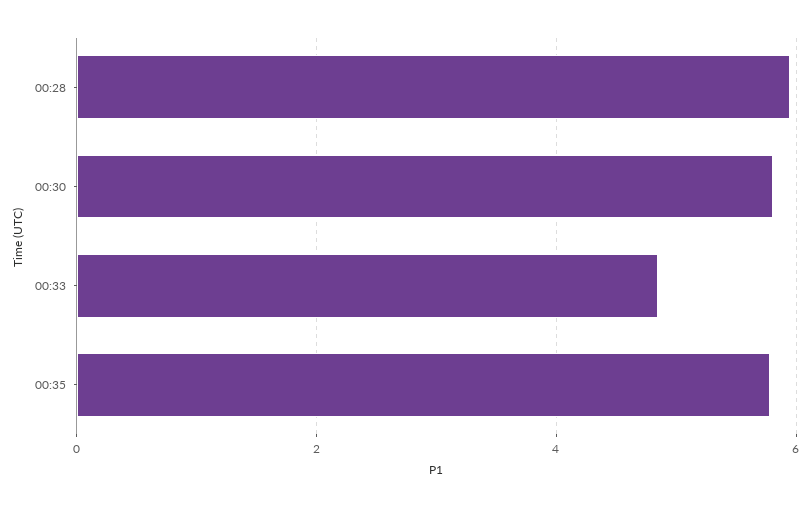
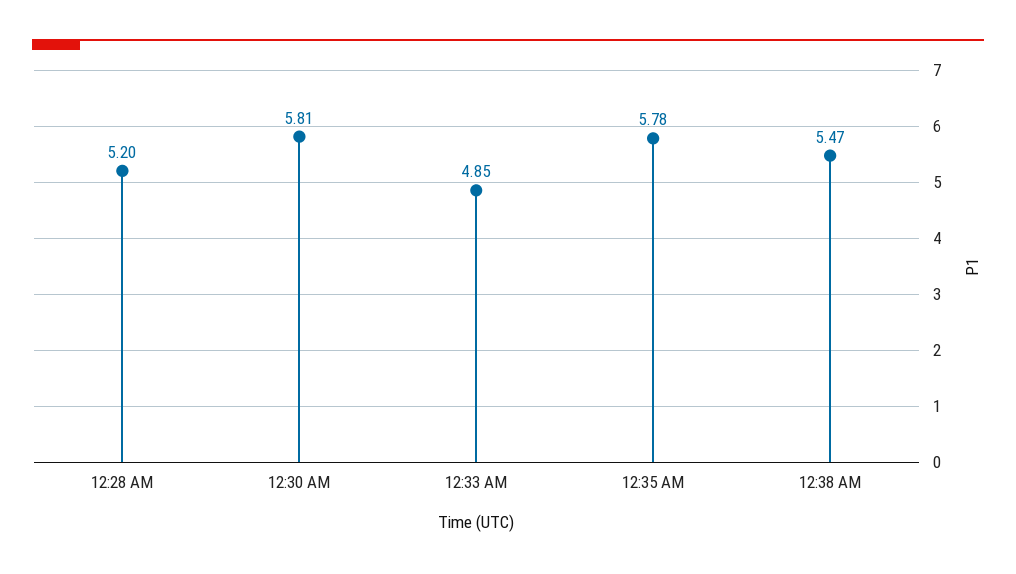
00:28: 6 -> 5.2
12:38 AM: none -> 5.47

